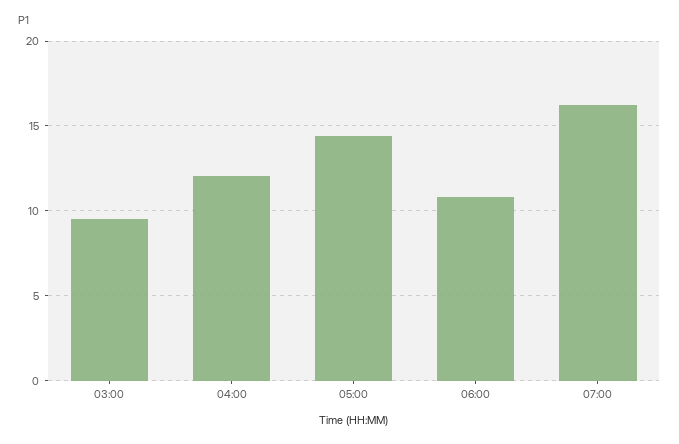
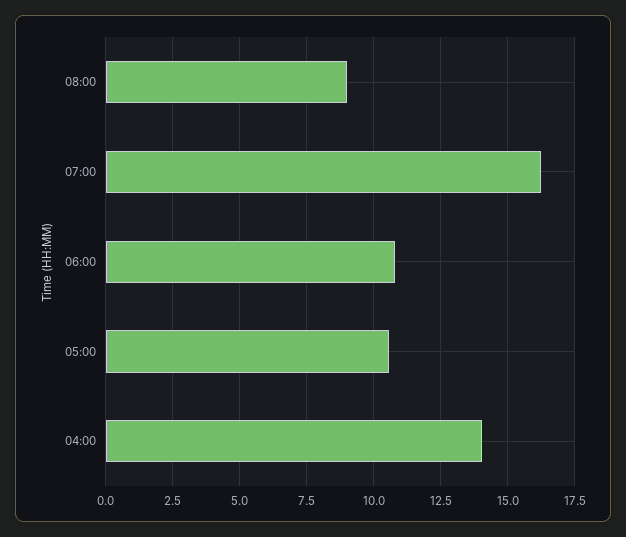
03:00: 9.5 -> none
04:00: 12 -> 14
05:00: 14.5 -> 10.5
08:00: none -> 9

